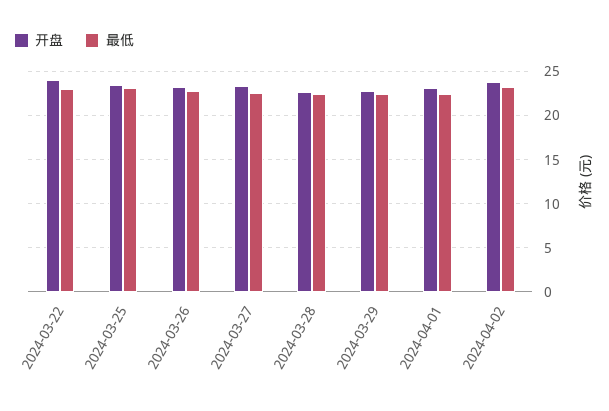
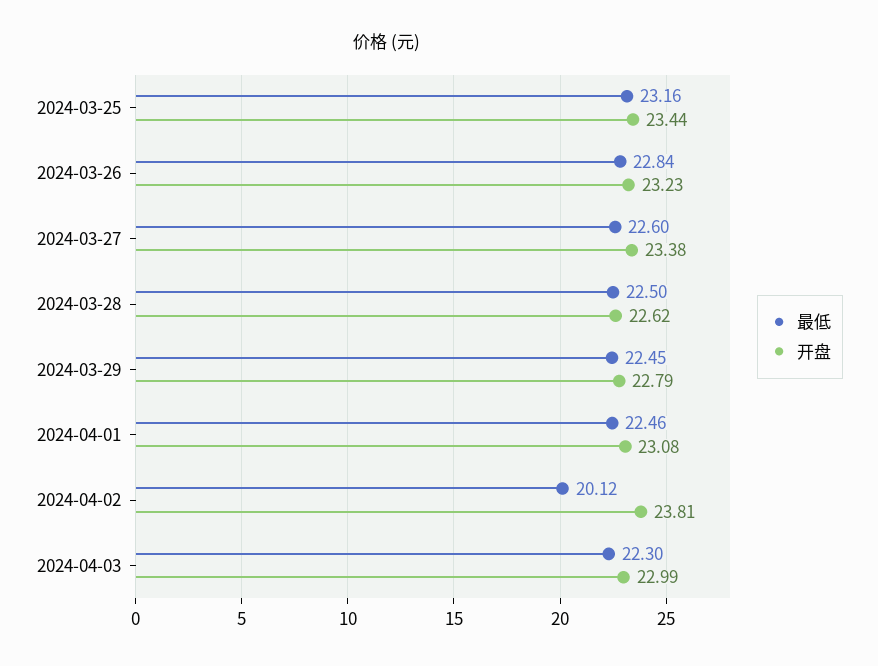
开盘, 2024-03-22: 24 -> none
最低, 2024-03-22: 23 -> none
最低, 2024-04-02: 23 -> 20.12
最低, 2024-04-03: none -> 22.3
开盘, 2024-04-03: none -> 22.99

